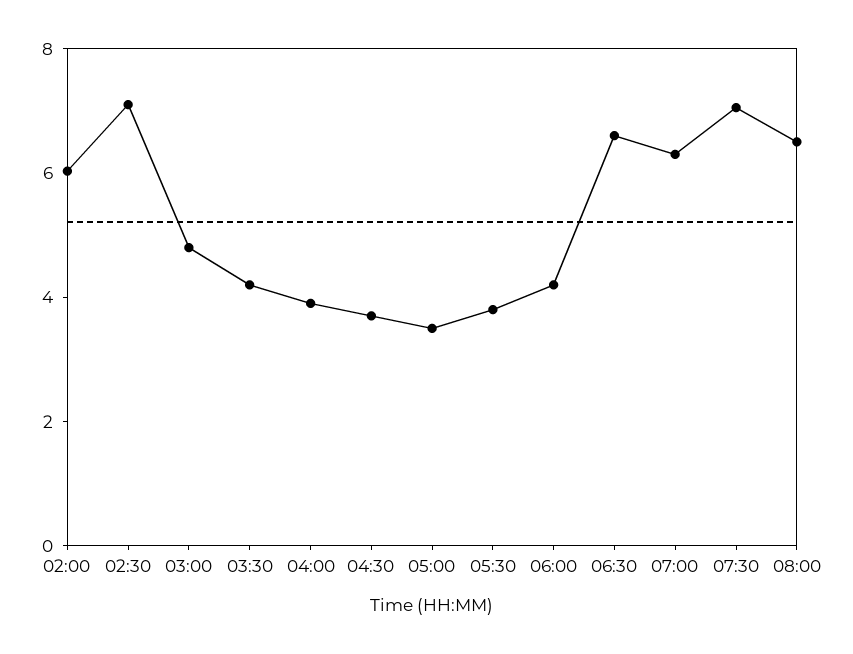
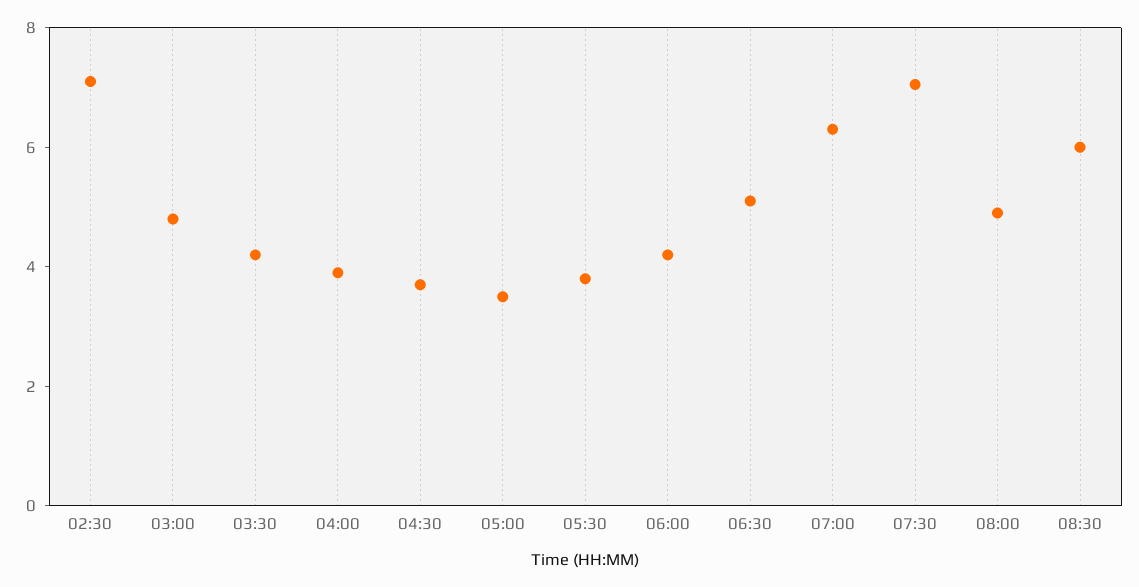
02:00: 6 -> none
06:30: 6.5 -> 5
08:00: 6.5 -> 5
08:30: none -> 6

